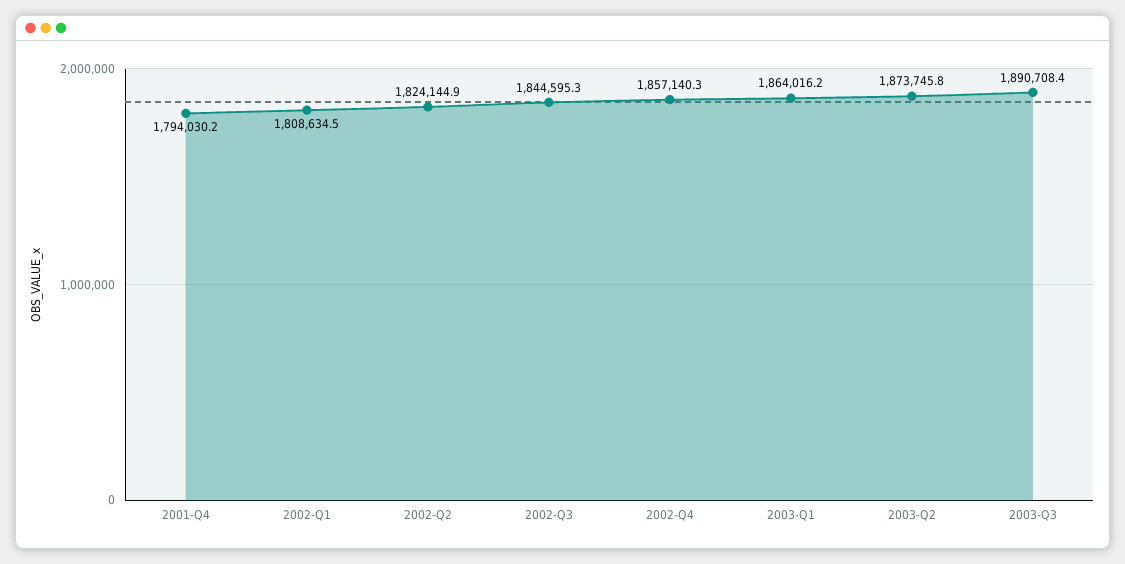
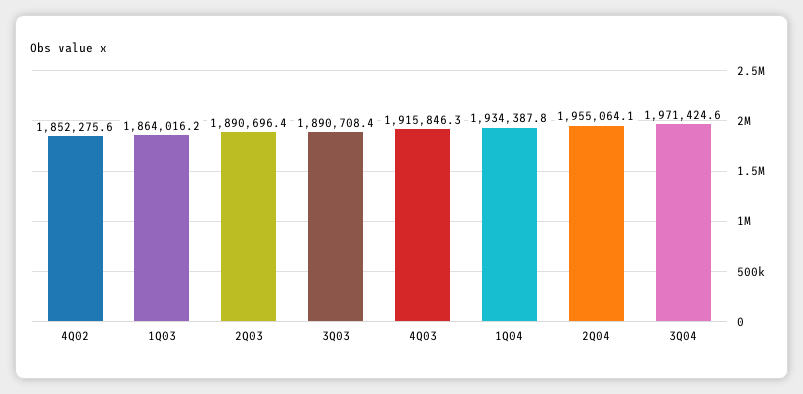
2001-Q4: 1794030.2 -> none
2002-Q1: 1808634.5 -> none
2002-Q2: 1824144.9 -> none
2002-Q3: 1844595.3 -> none
2002-Q4: 1857140.3 -> 1852275.6
2003-Q2: 1873745.8 -> 1890696.4
4Q03: none -> 1915846.3
1Q04: none -> 1934387.8
2Q04: none -> 1955064.1
3Q04: none -> 1971424.6

